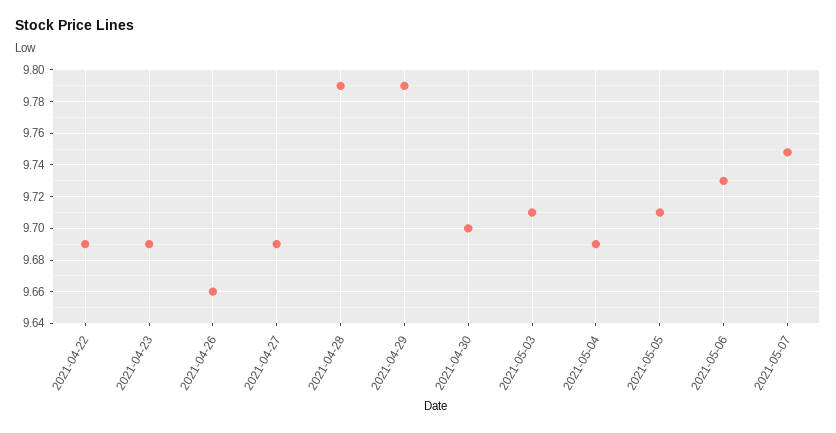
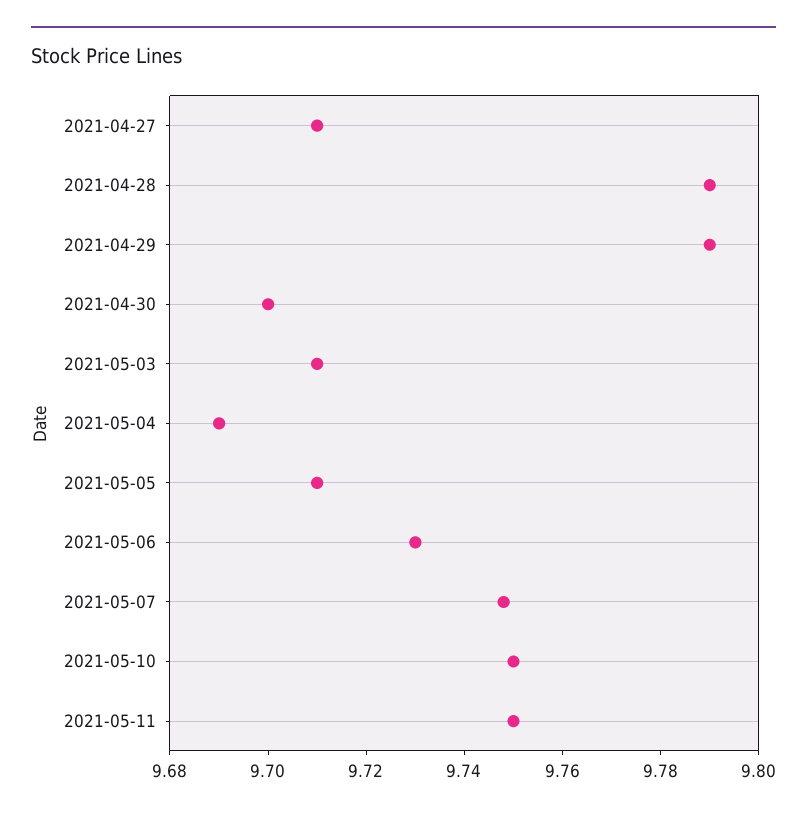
2021-04-22: 9.69 -> none
2021-04-23: 9.69 -> none
2021-04-26: 9.66 -> none
2021-04-27: 9.69 -> 9.71
2021-05-10: none -> 9.75
2021-05-11: none -> 9.75

